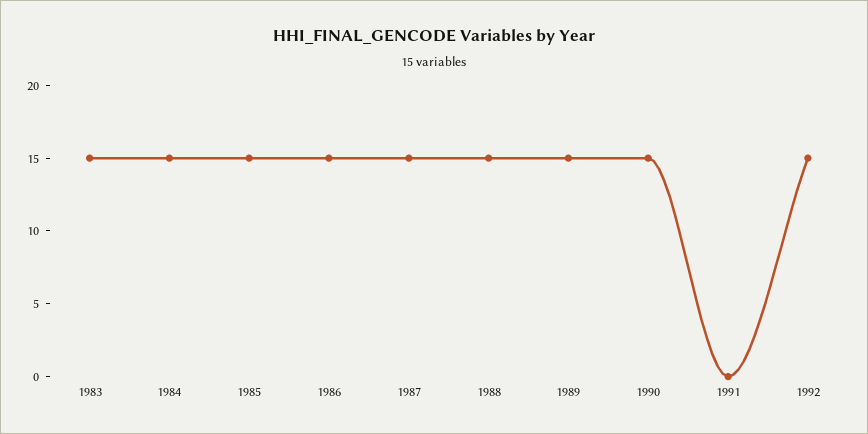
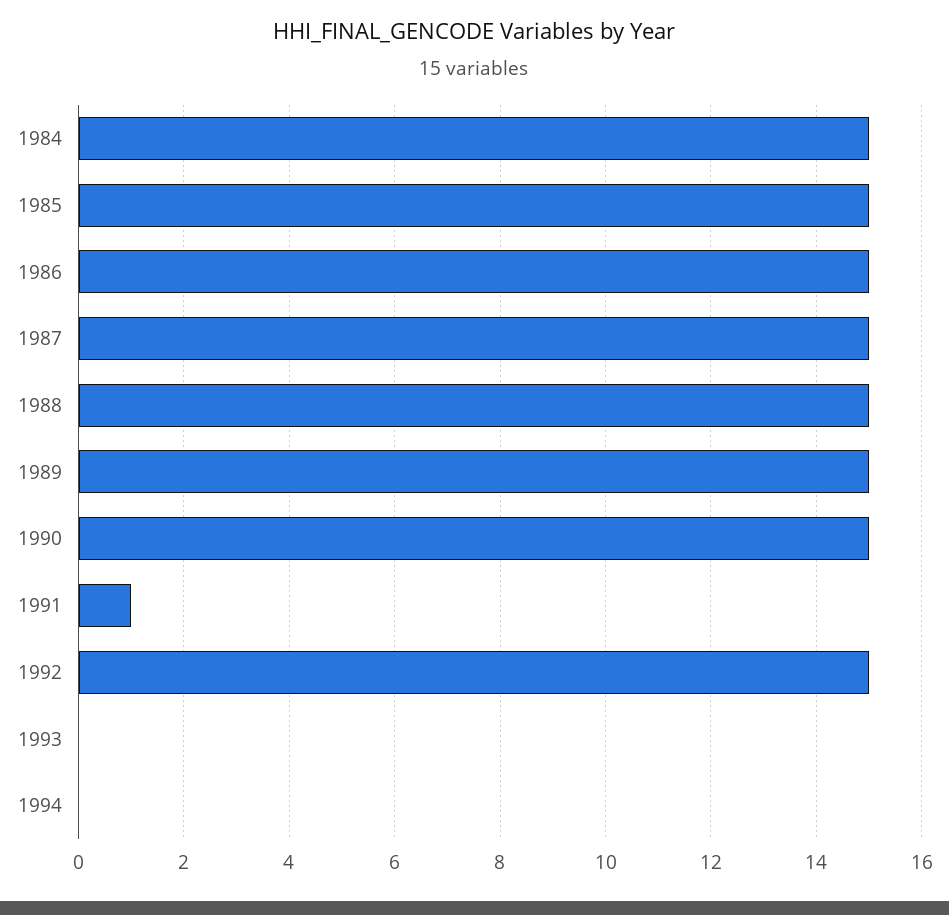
1983: 15 -> none
1991: 0 -> 1
1993: none -> 0
1994: none -> 0

